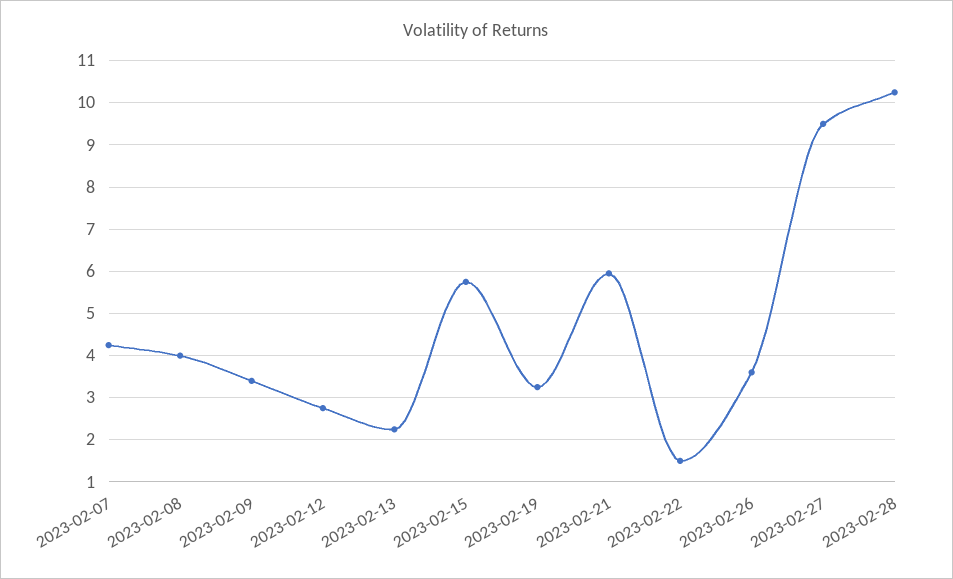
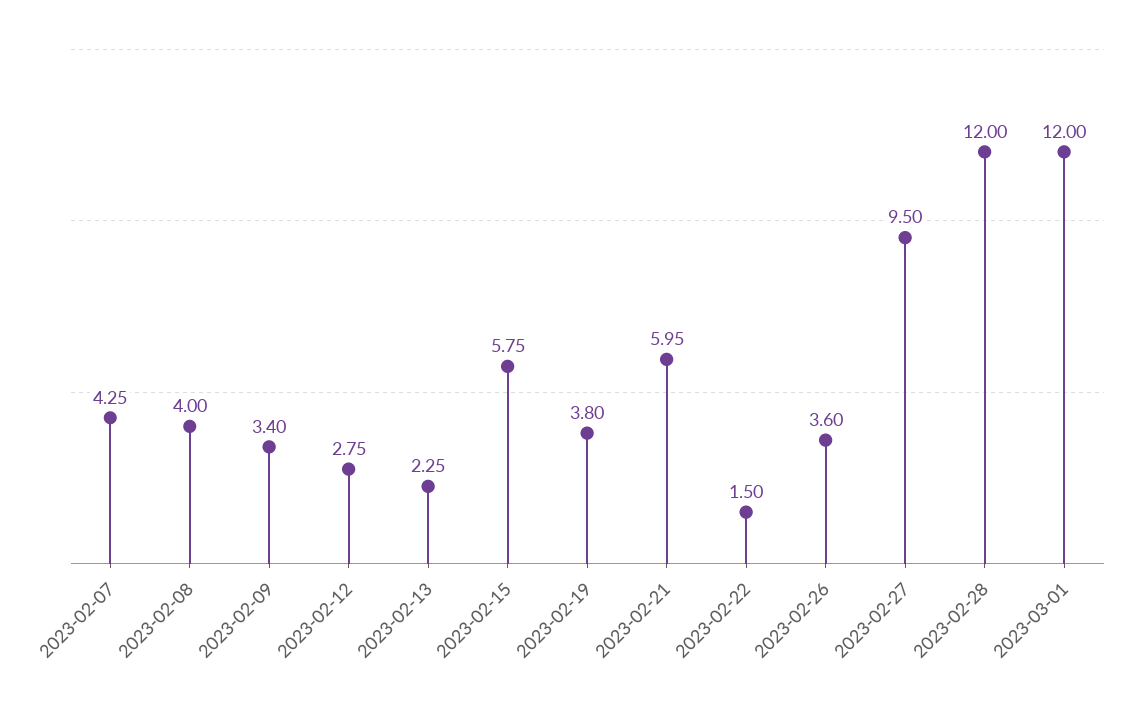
2023-02-19: 3.2 -> 3.8
2023-02-28: 10.2 -> 12
2023-03-01: none -> 12

